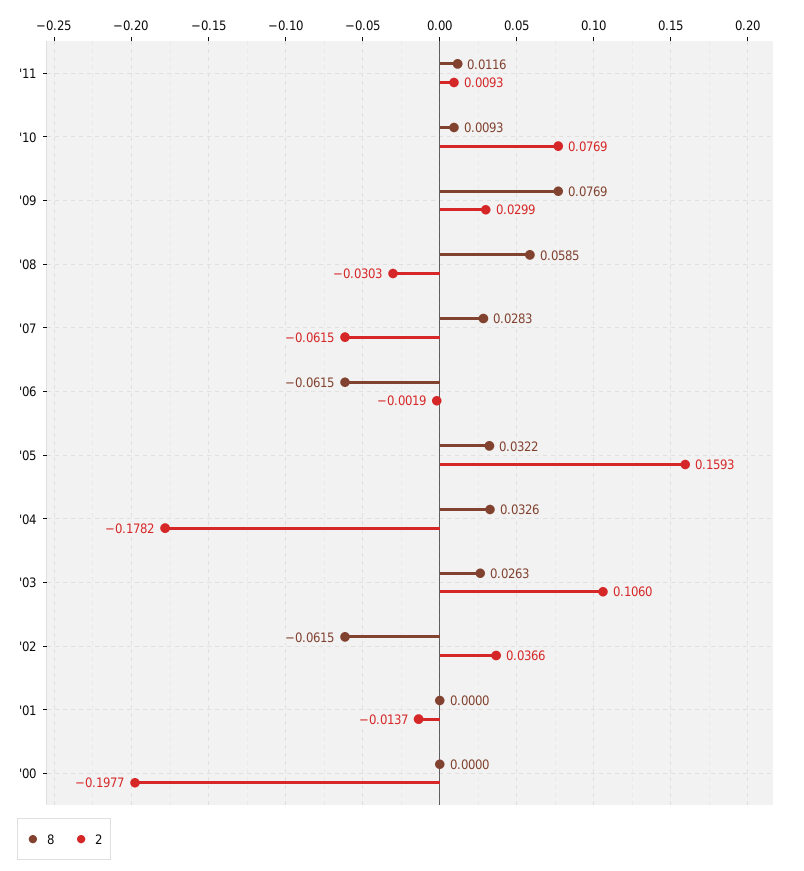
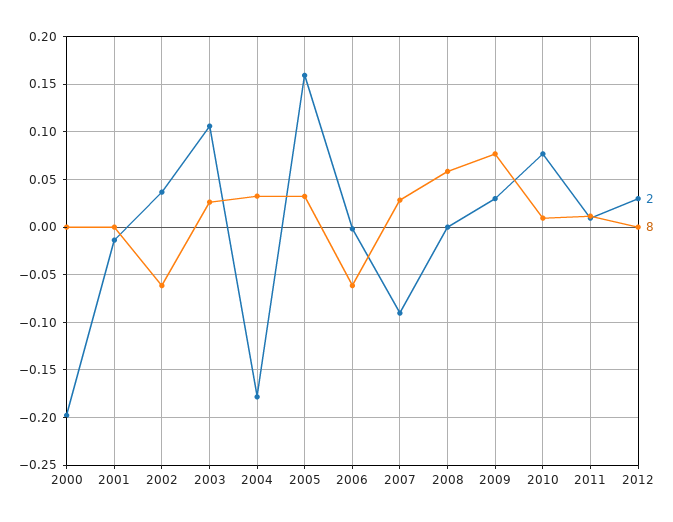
2, '08: -0.0303 -> 0
2, '07: -0.0615 -> -0.09
2, 2012: none -> 0.03
8, 2012: none -> 0

